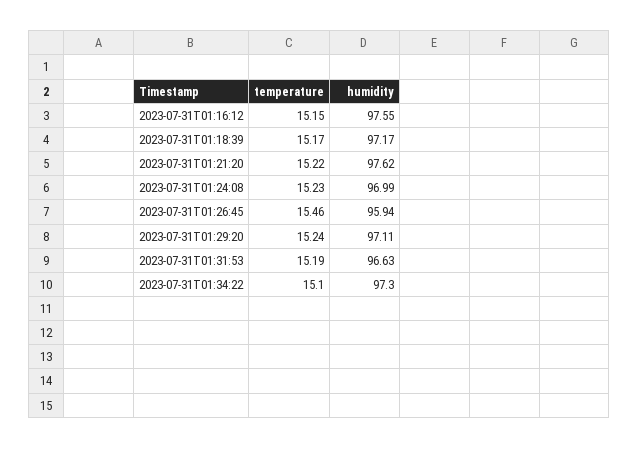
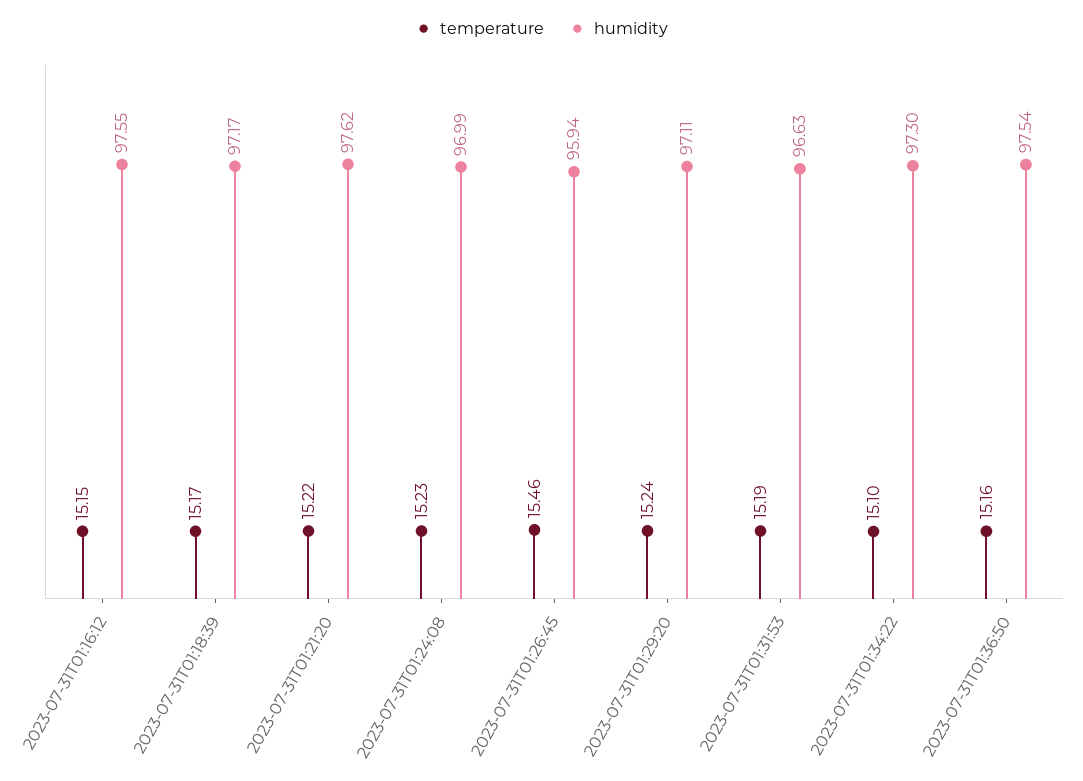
temperature, 2023-07-31T01:36:50: none -> 15.16
humidity, 2023-07-31T01:36:50: none -> 97.54

